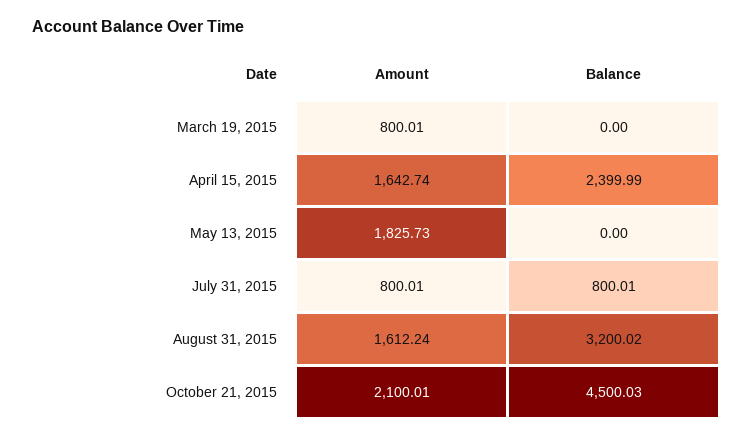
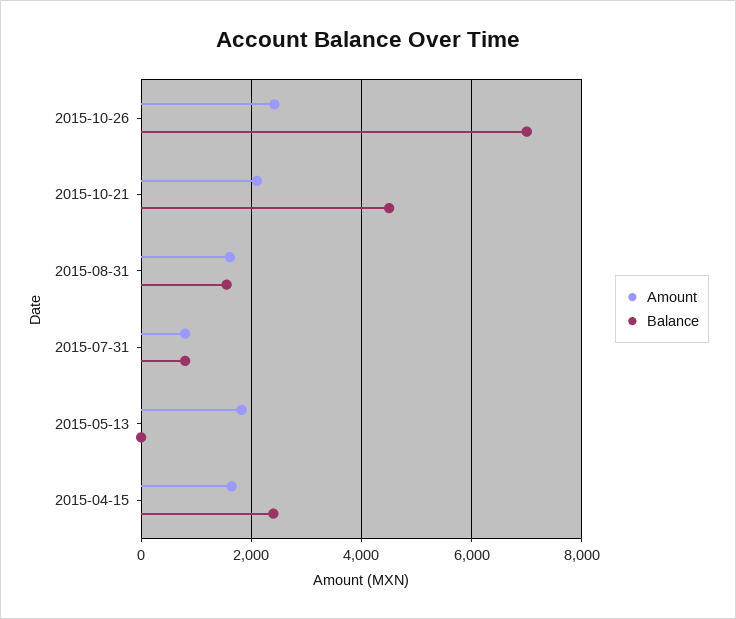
Amount, March 19, 2015: 800.01 -> none
Balance, March 19, 2015: 0 -> none
Balance, August 31, 2015: 3200.02 -> 1600
Amount, 2015-10-26: none -> 2400
Balance, 2015-10-26: none -> 7000

